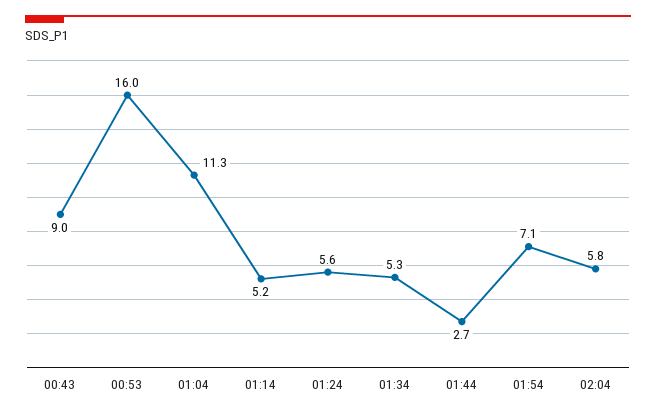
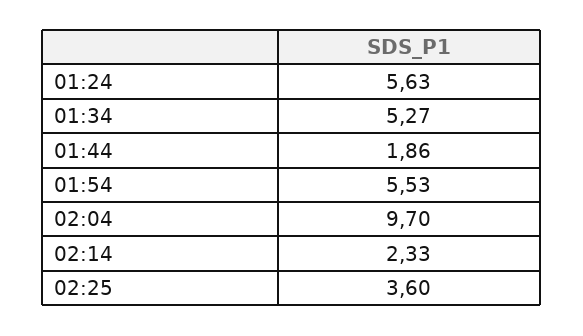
00:43: 9 -> none
00:53: 16 -> none
01:04: 11.3 -> none
01:14: 5.2 -> none
01:44: 2.7 -> 1.86
01:54: 7.1 -> 5.53
02:04: 5.8 -> 9.7
02:14: none -> 2.33
02:25: none -> 3.6

